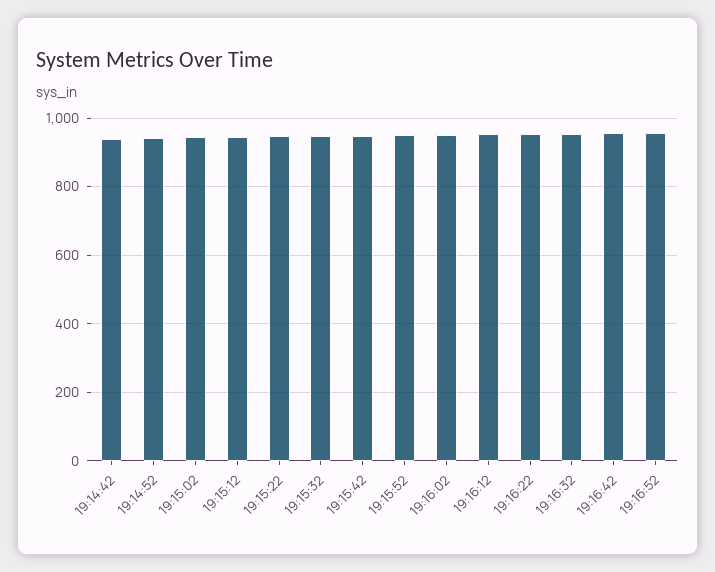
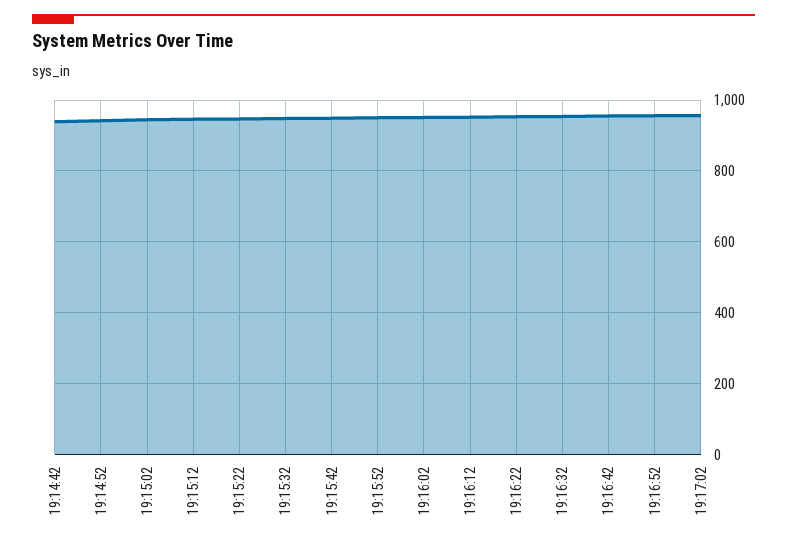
19:17:02: none -> 960

